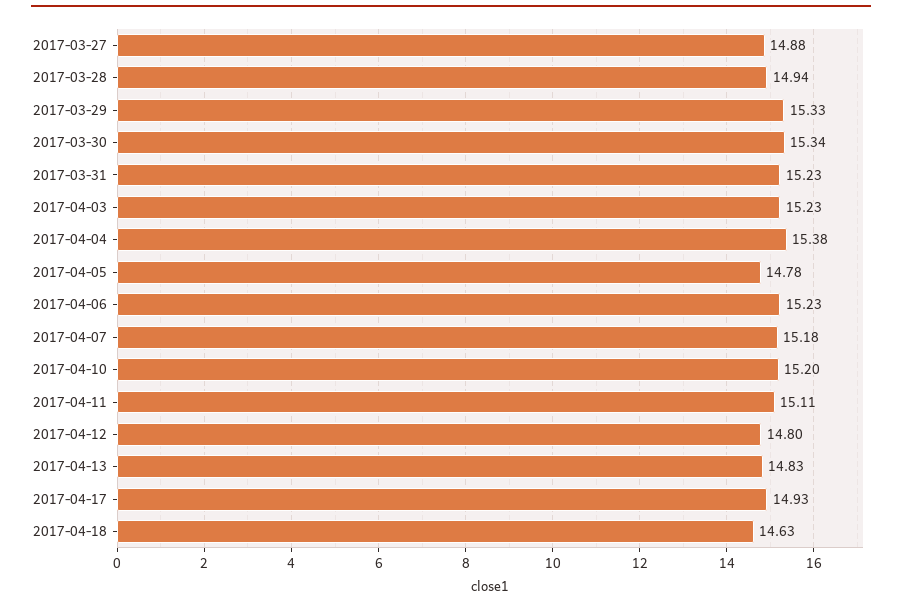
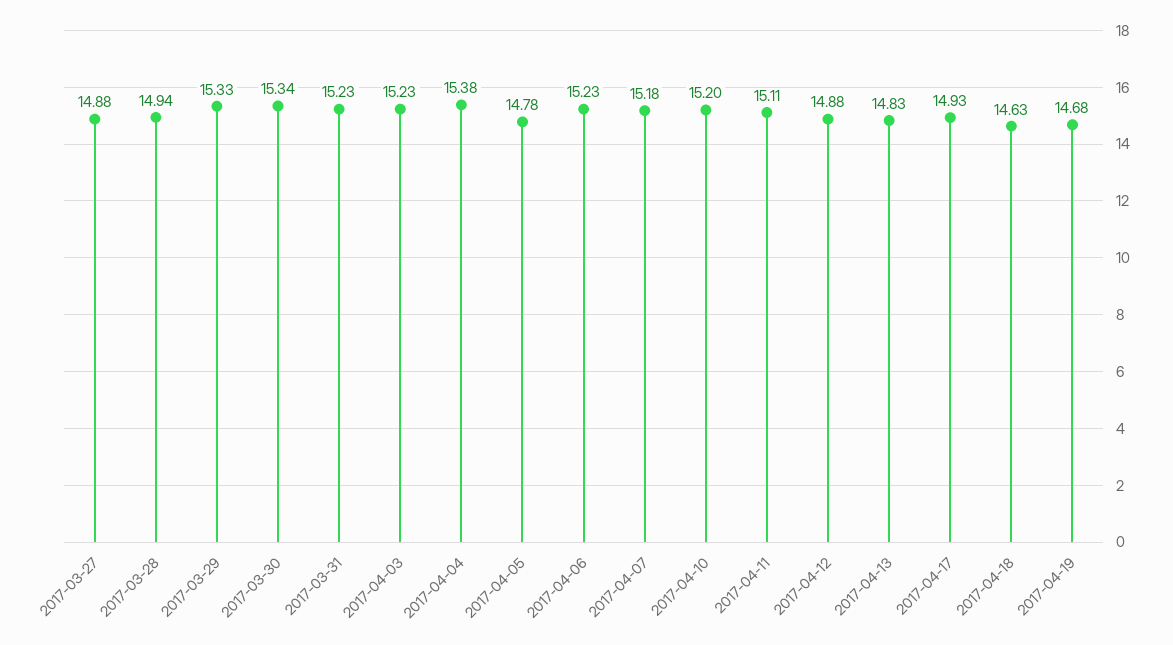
2017-04-12: 14.8 -> 14.88
2017-04-19: none -> 14.68

